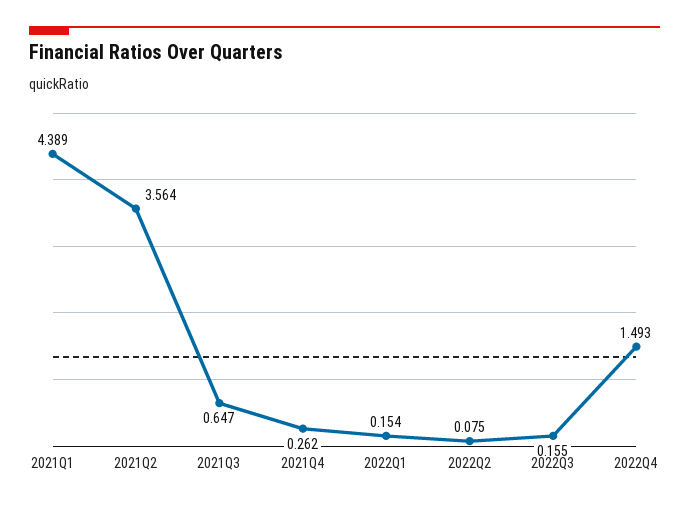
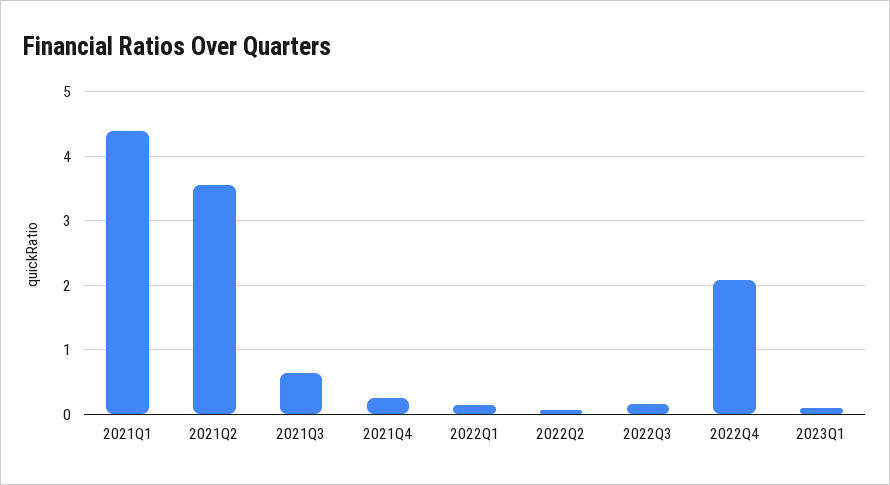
2022Q4: 1.493 -> 2.1
2023Q1: none -> 0.1

